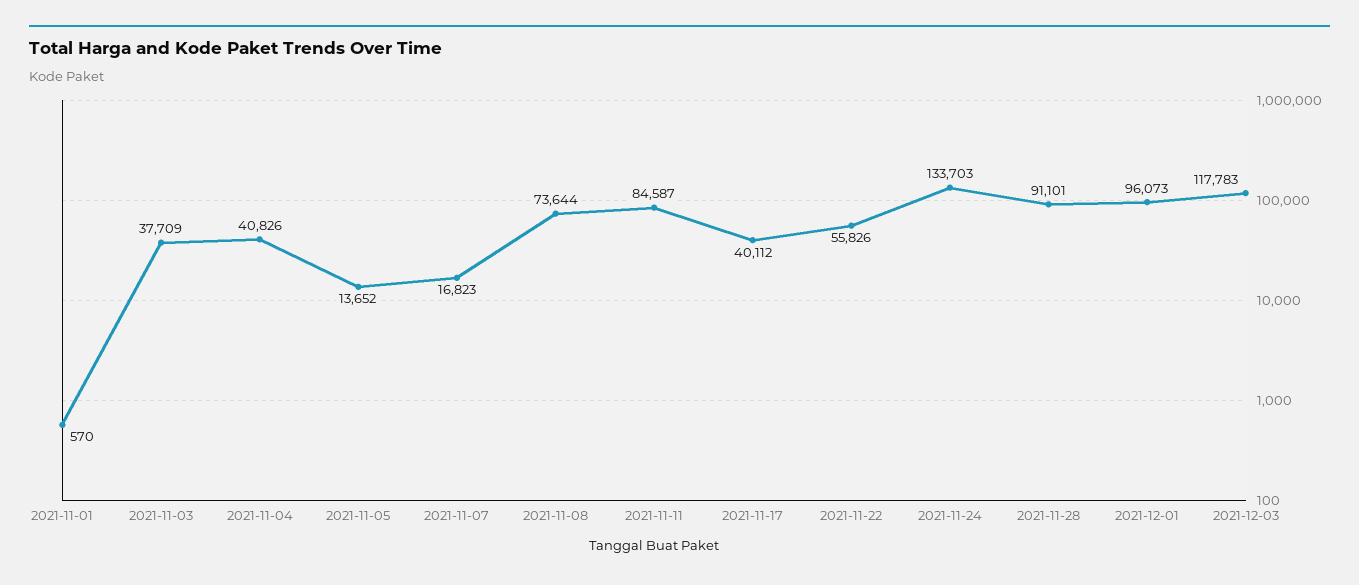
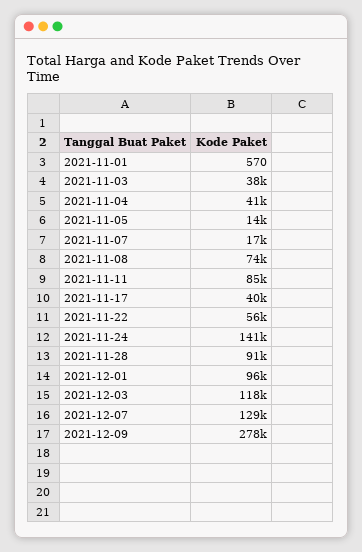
2021-11-24: 133703 -> 141000
2021-12-07: none -> 129000
2021-12-09: none -> 278000

